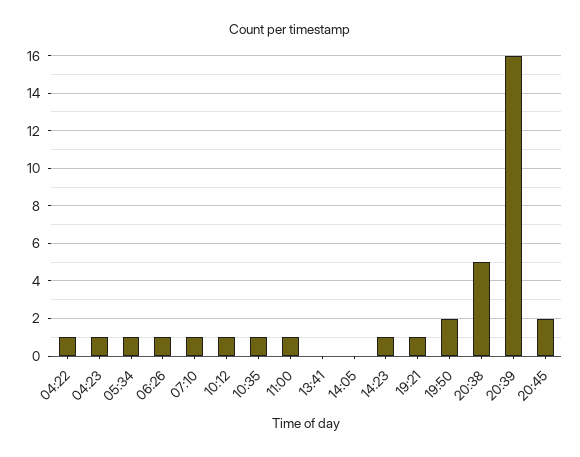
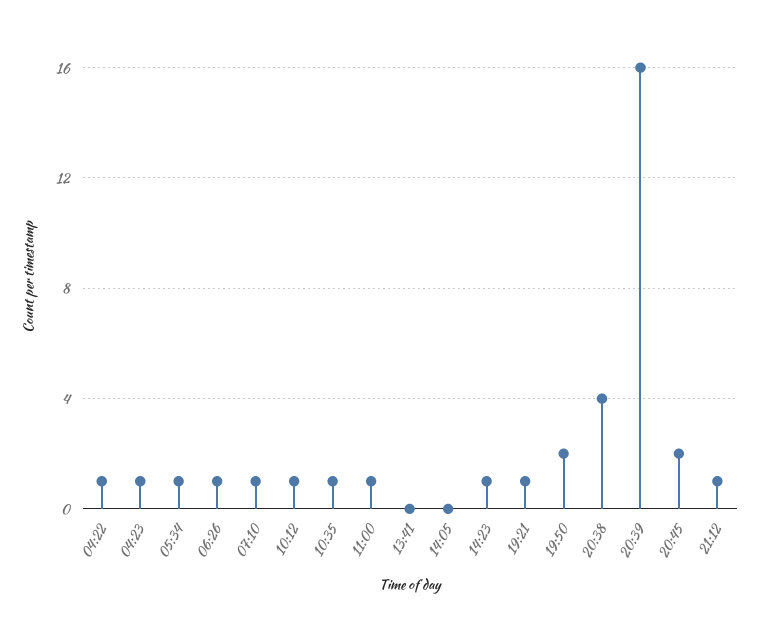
20:38: 5 -> 4
21:12: none -> 1

